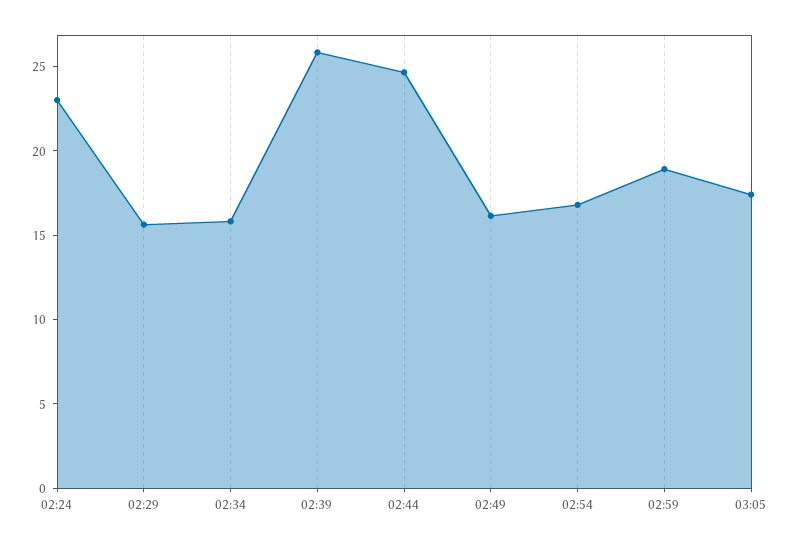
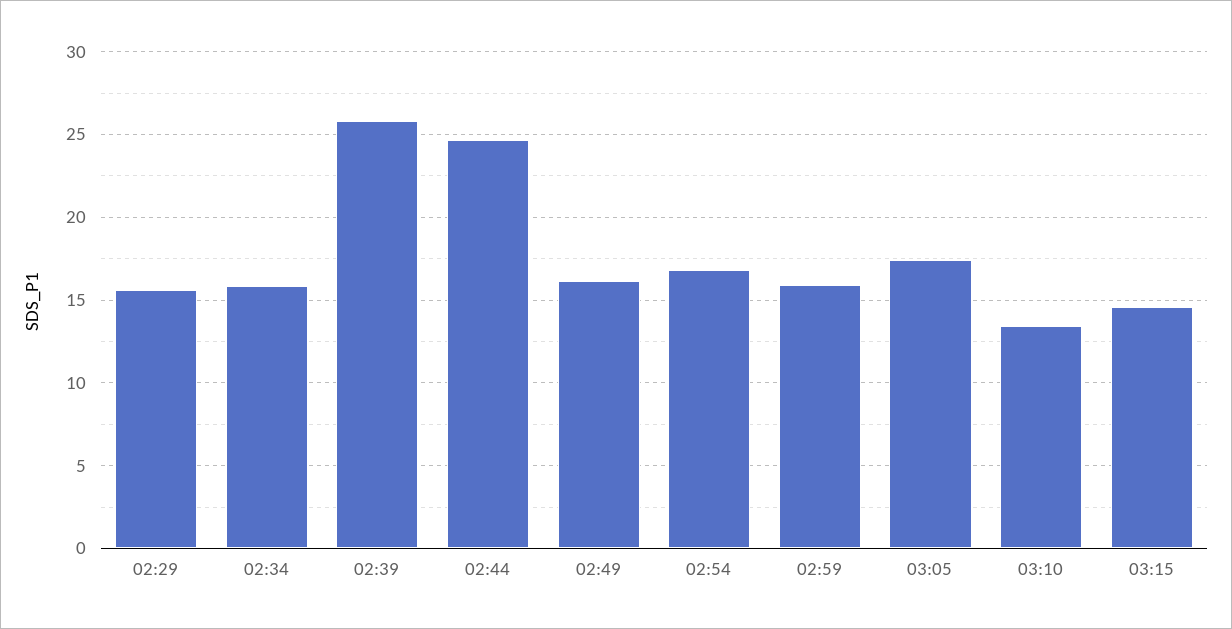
02:24: 23 -> none
02:59: 19 -> 16
03:10: none -> 13.5
03:15: none -> 14.5

